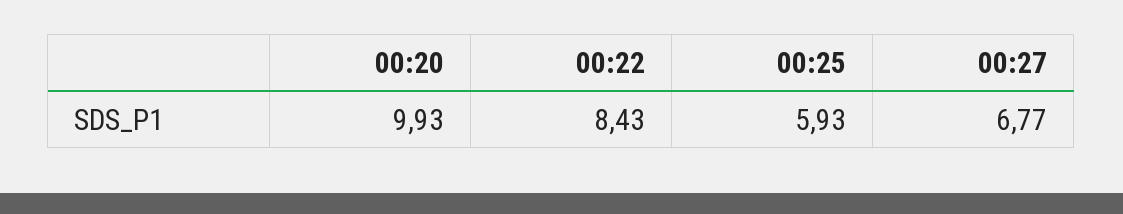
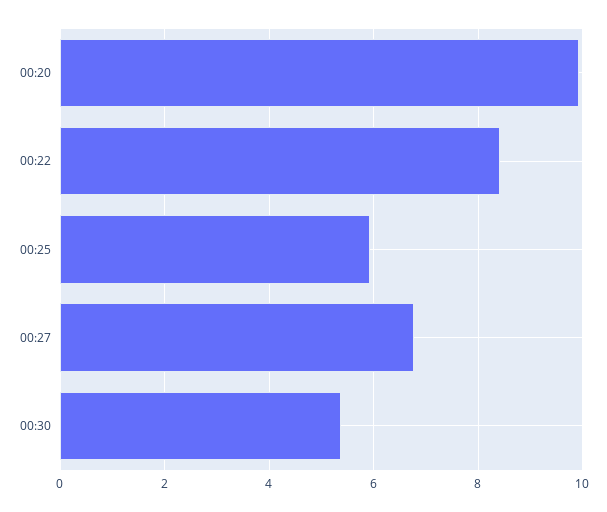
00:30: none -> 5.4

